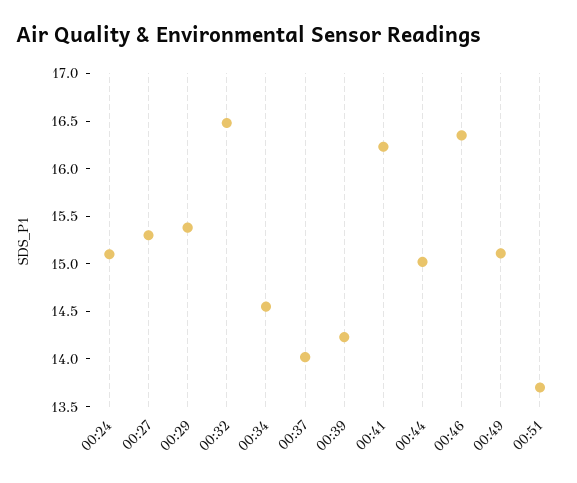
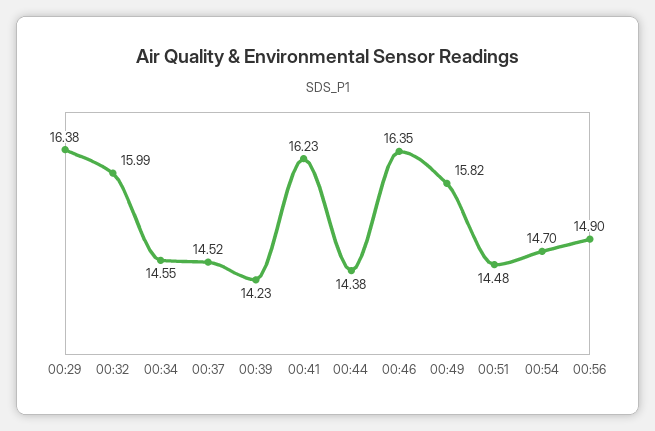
00:24: 15.1 -> none
00:27: 15.3 -> none
00:29: 15.4 -> 16.38
00:32: 16.5 -> 15.99
00:37: 14 -> 14.52
00:44: 15 -> 14.38
00:49: 15.1 -> 15.82
00:51: 13.7 -> 14.48
00:54: none -> 14.7
00:56: none -> 14.9

